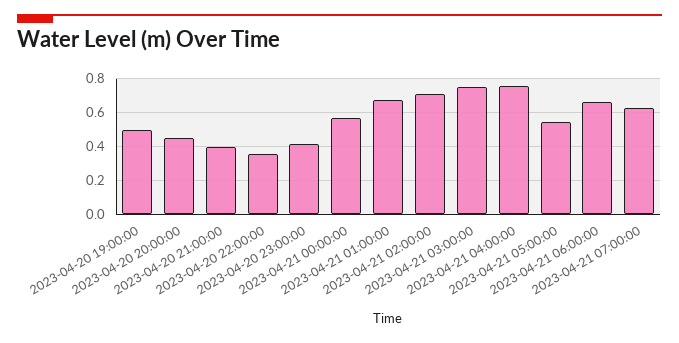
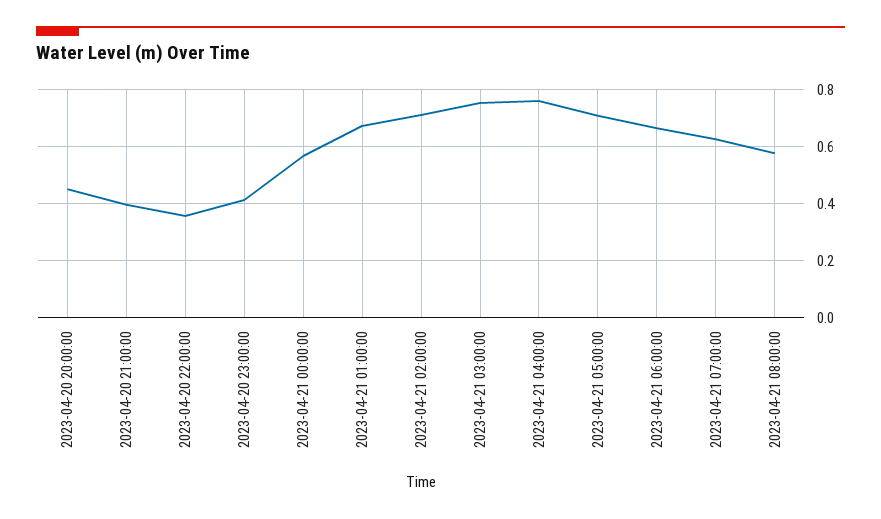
2023-04-20 19:00:00: 0.5 -> none
2023-04-21 05:00:00: 0.55 -> 0.7
2023-04-21 08:00:00: none -> 0.575

